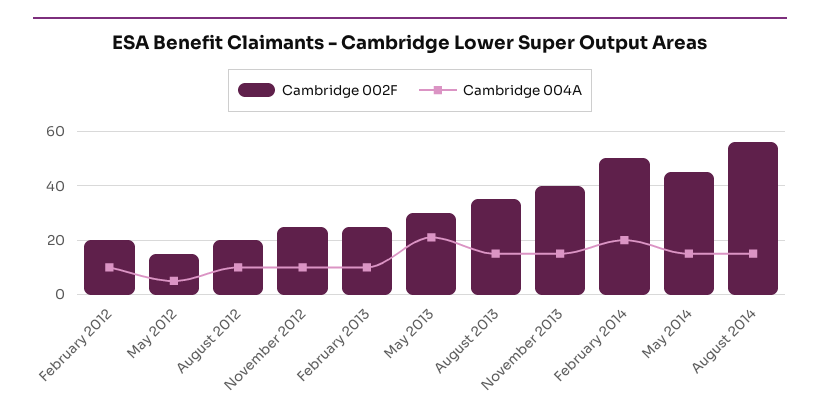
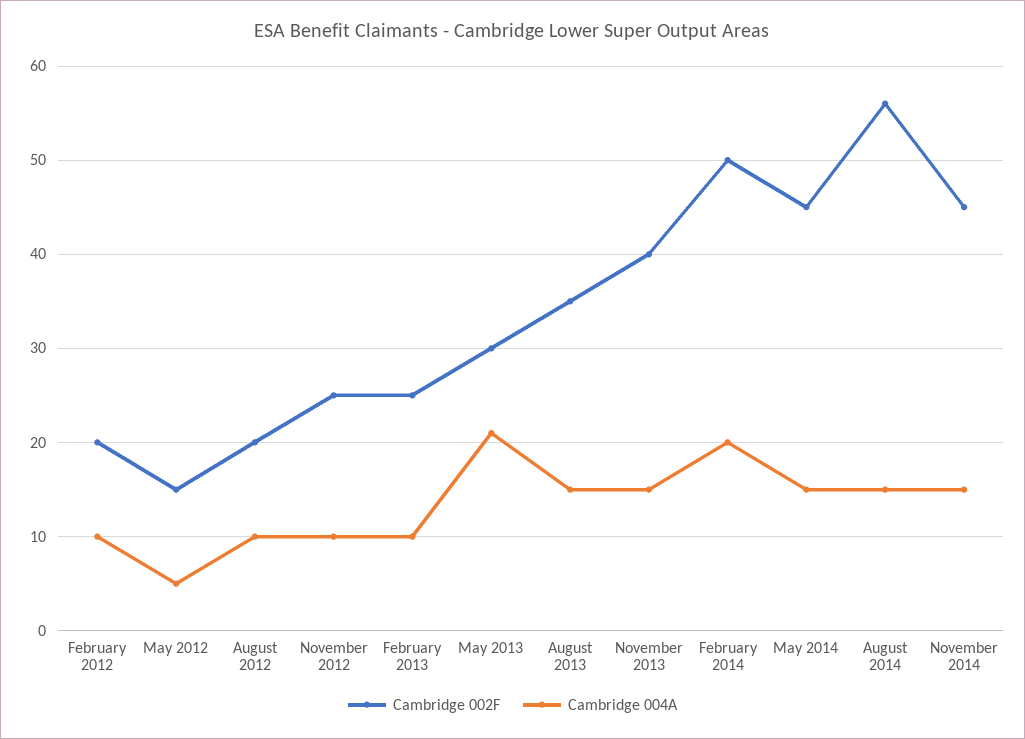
Cambridge 002F, November 2014: none -> 45
Cambridge 004A, November 2014: none -> 15

